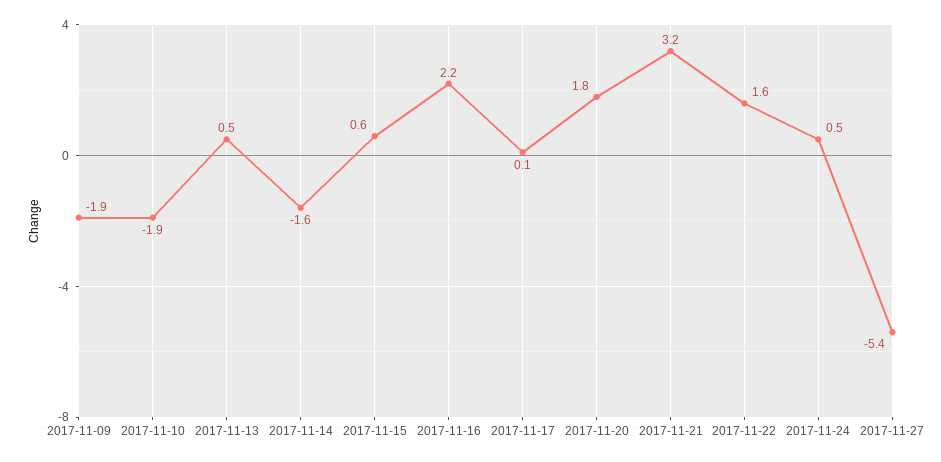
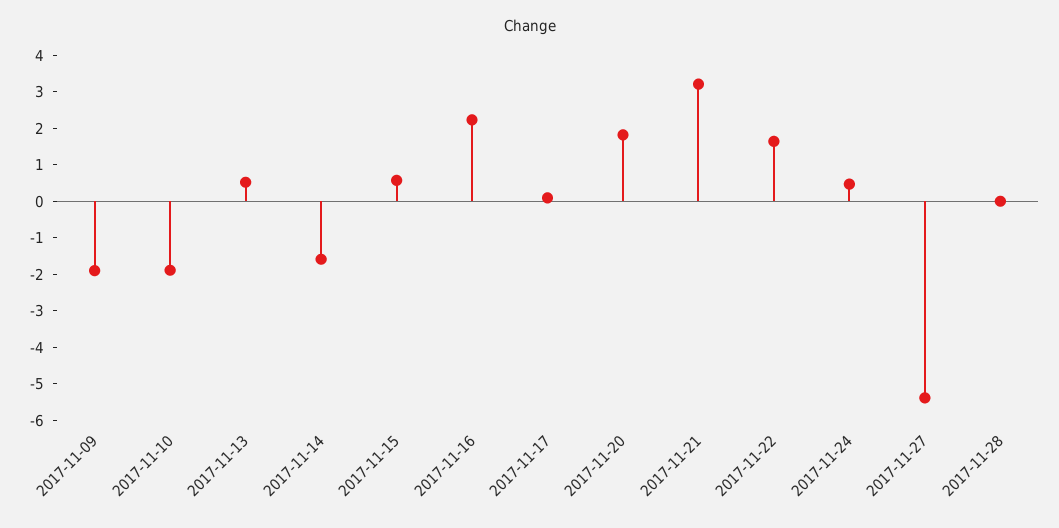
2017-11-28: none -> 0

